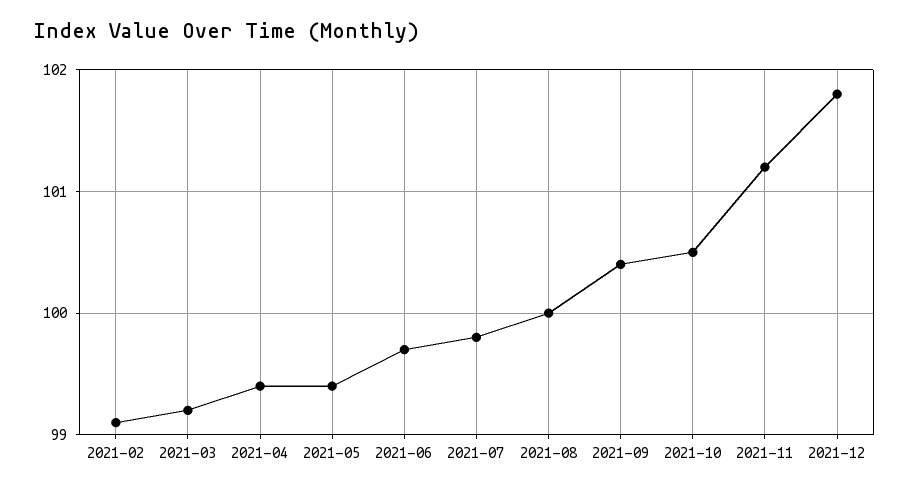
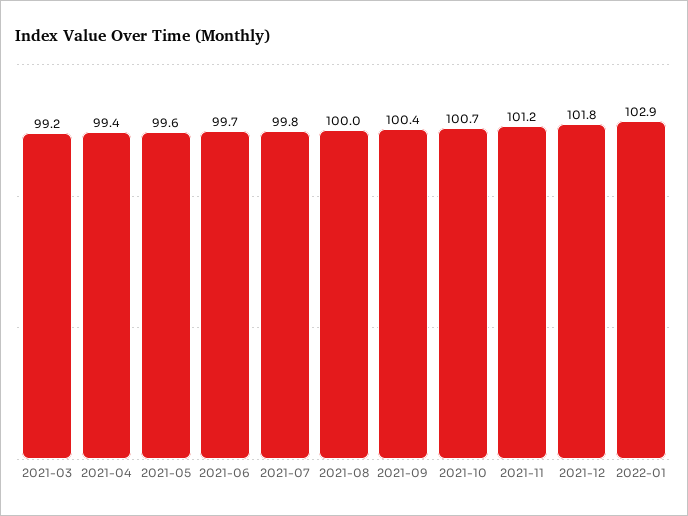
2021-02: 99.1 -> none
2021-05: 99.4 -> 99.6
2021-10: 100.5 -> 100.7
2022-01: none -> 102.9

